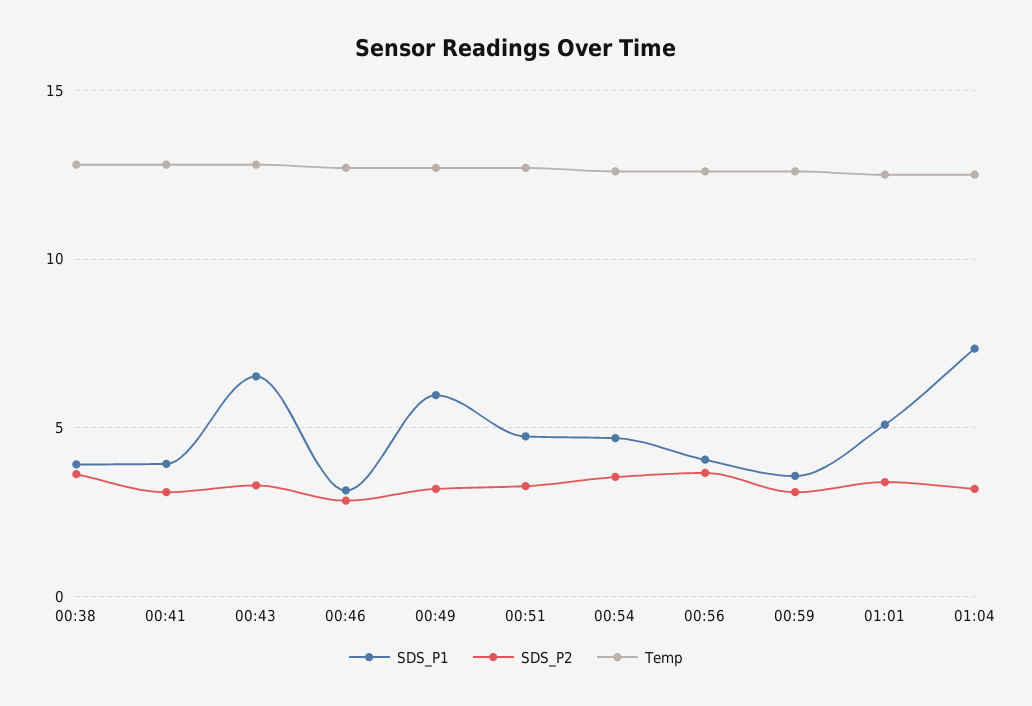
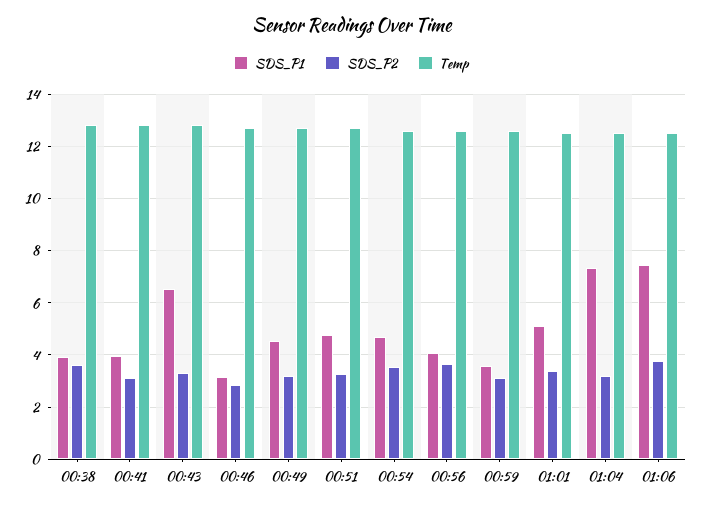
SDS_P1, 00:49: 6 -> 4.5
SDS_P1, 01:06: none -> 7.5
SDS_P2, 01:06: none -> 3.75
Temp, 01:06: none -> 12.5

